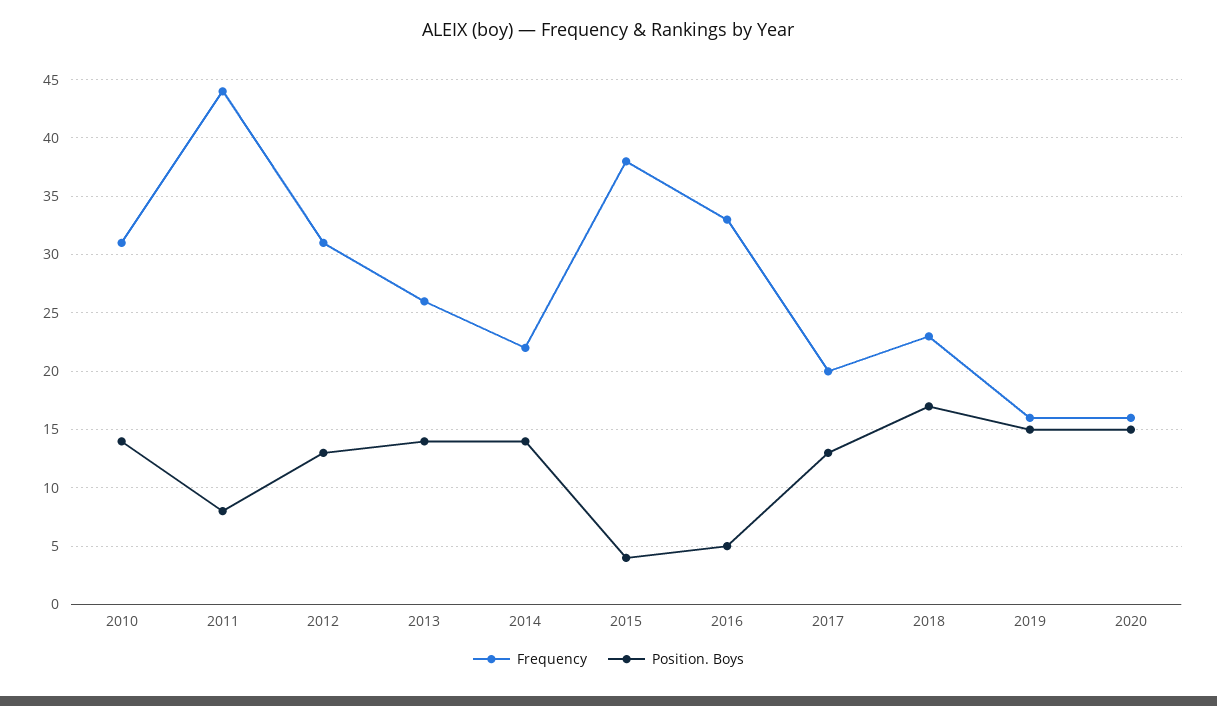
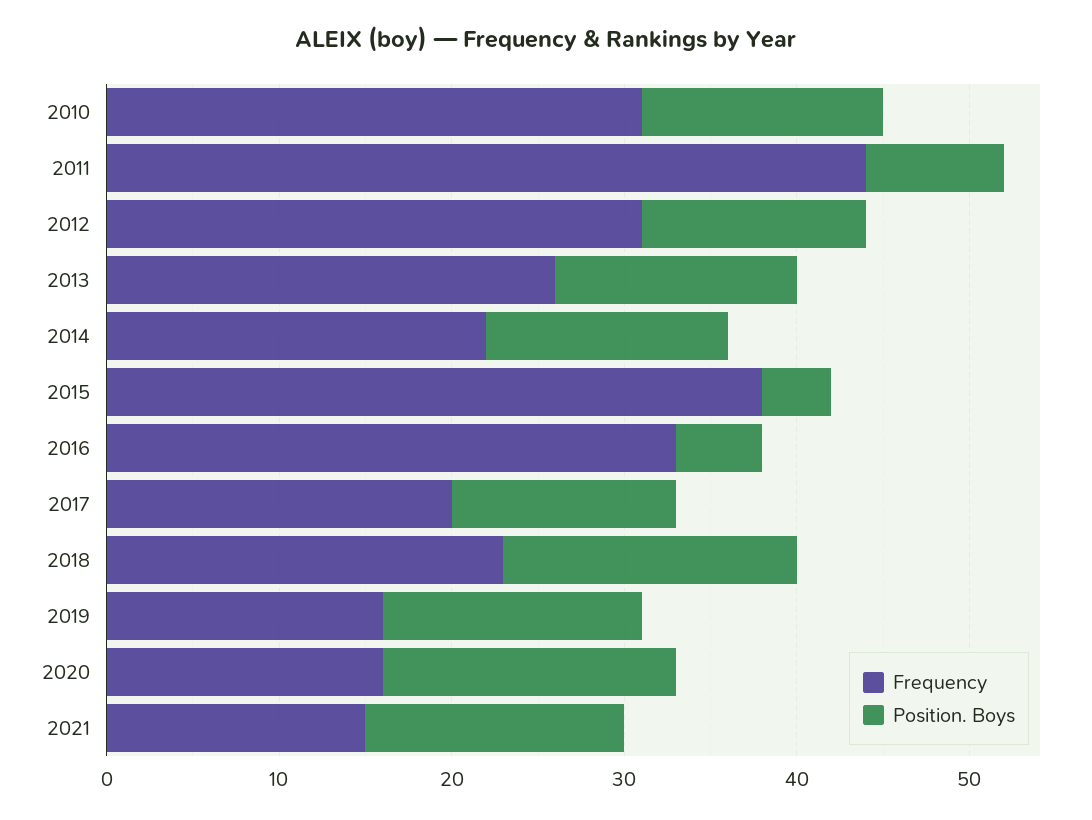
Position. Boys, 2020: 15 -> 17
Frequency, 2021: none -> 15
Position. Boys, 2021: none -> 15

